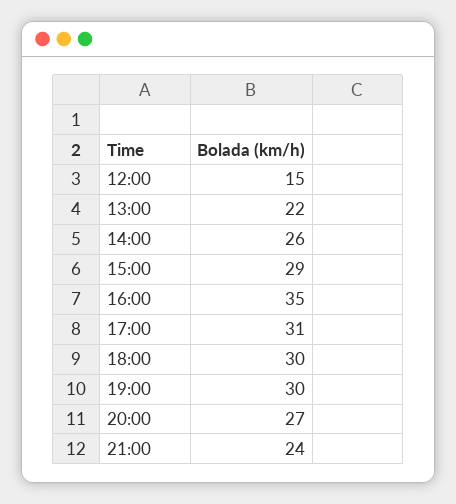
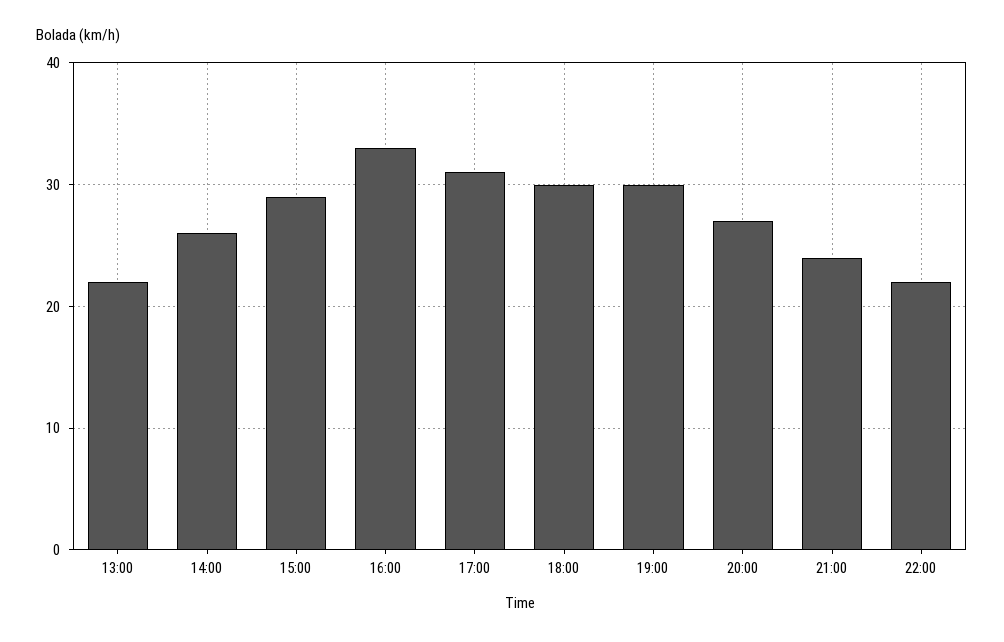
12:00: 15 -> none
16:00: 35 -> 33
22:00: none -> 22

